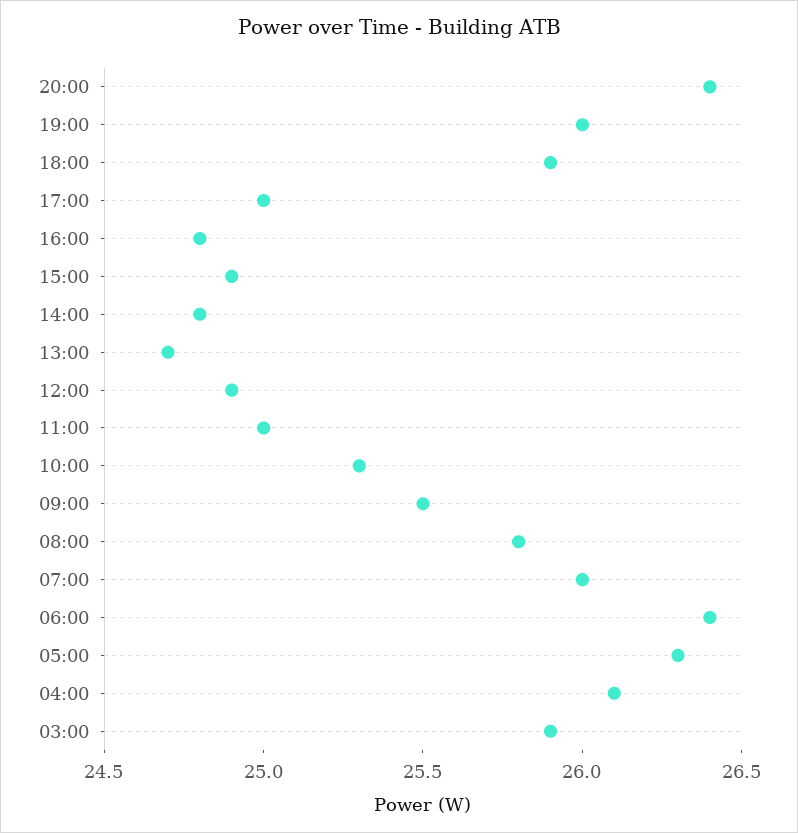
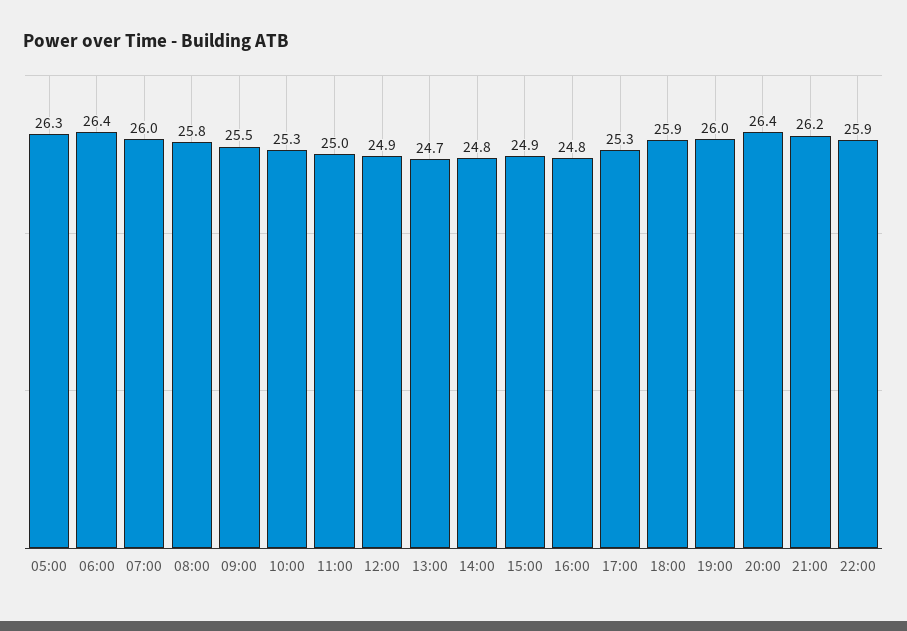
17:00: 25 -> 25.3
04:00: 26.1 -> none
03:00: 25.9 -> none
21:00: none -> 26.2
22:00: none -> 25.9

